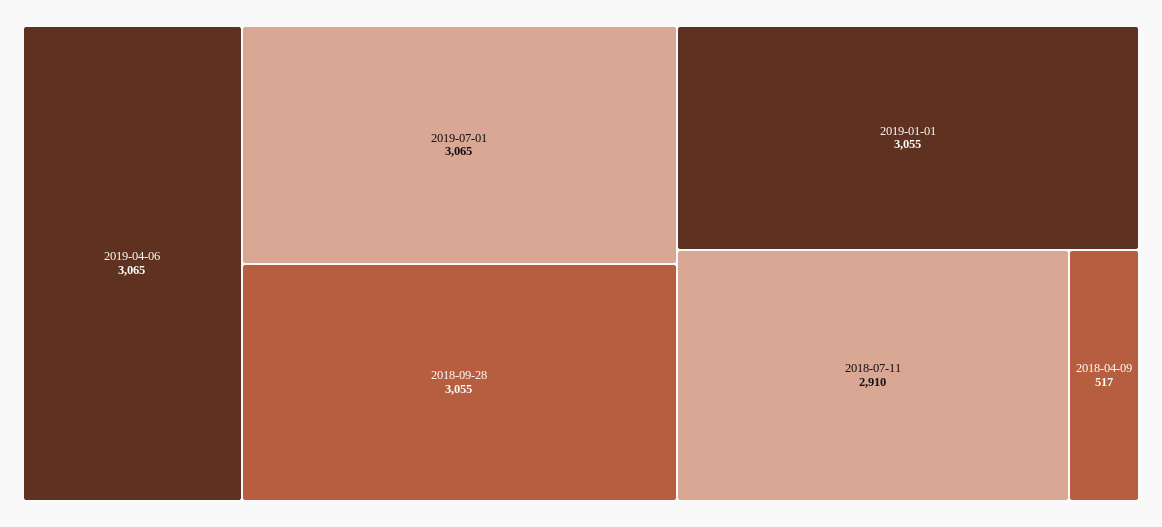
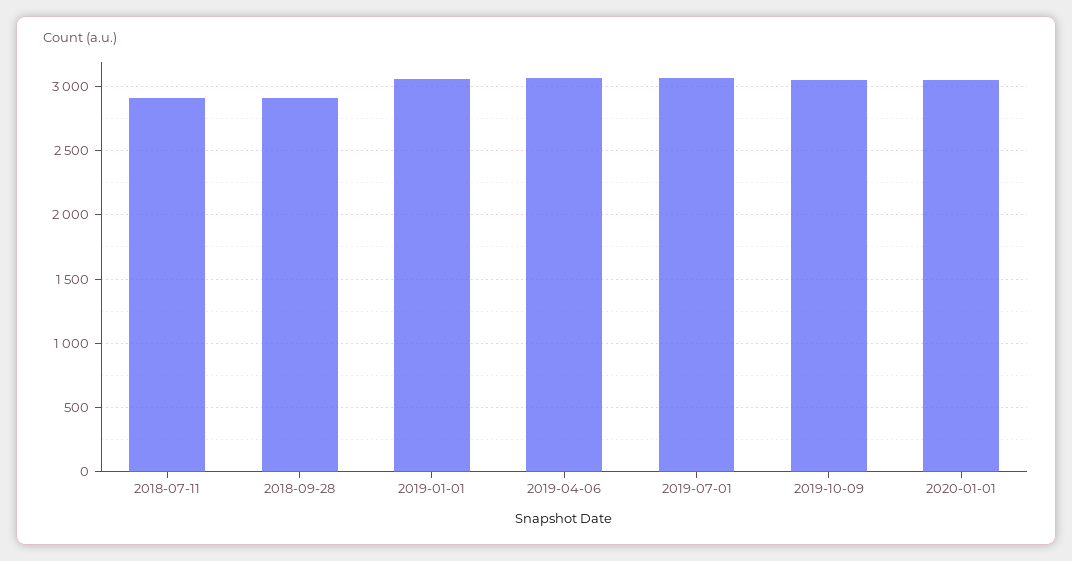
2018-09-28: 3055 -> 2900
2018-04-09: 517 -> none
2019-10-09: none -> 3050
2020-01-01: none -> 3050

